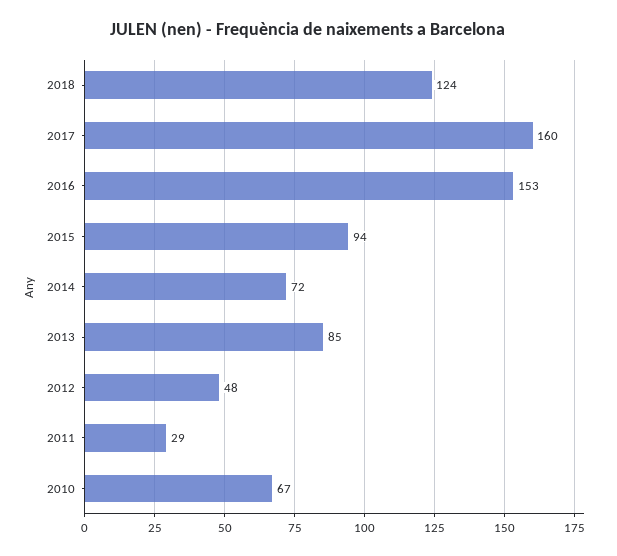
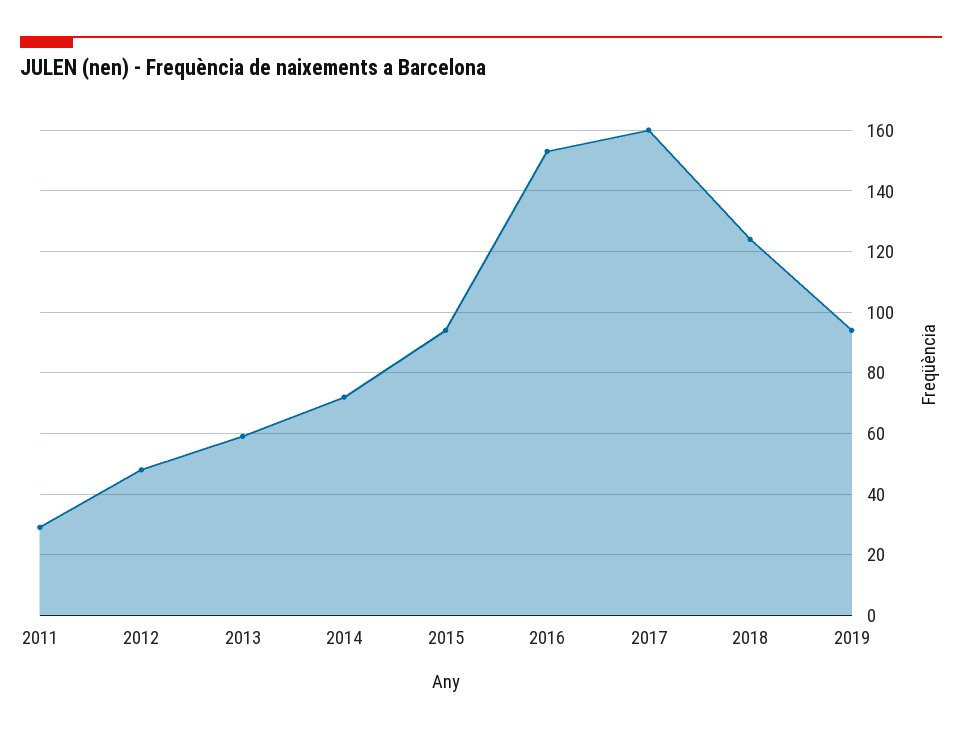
2013: 85 -> 60
2010: 67 -> none
2019: none -> 95

